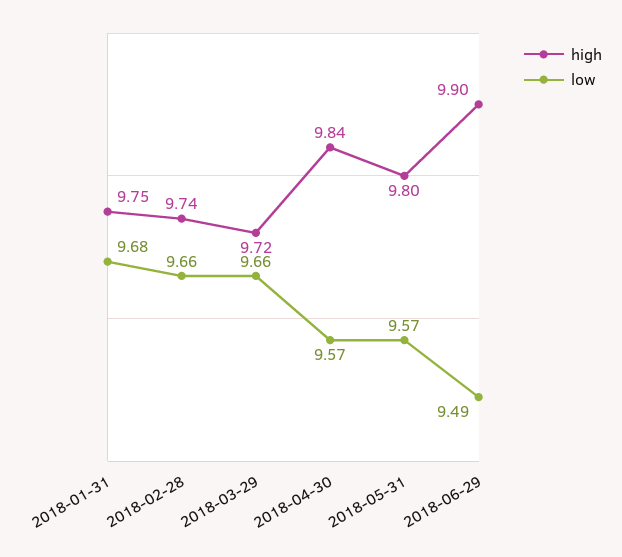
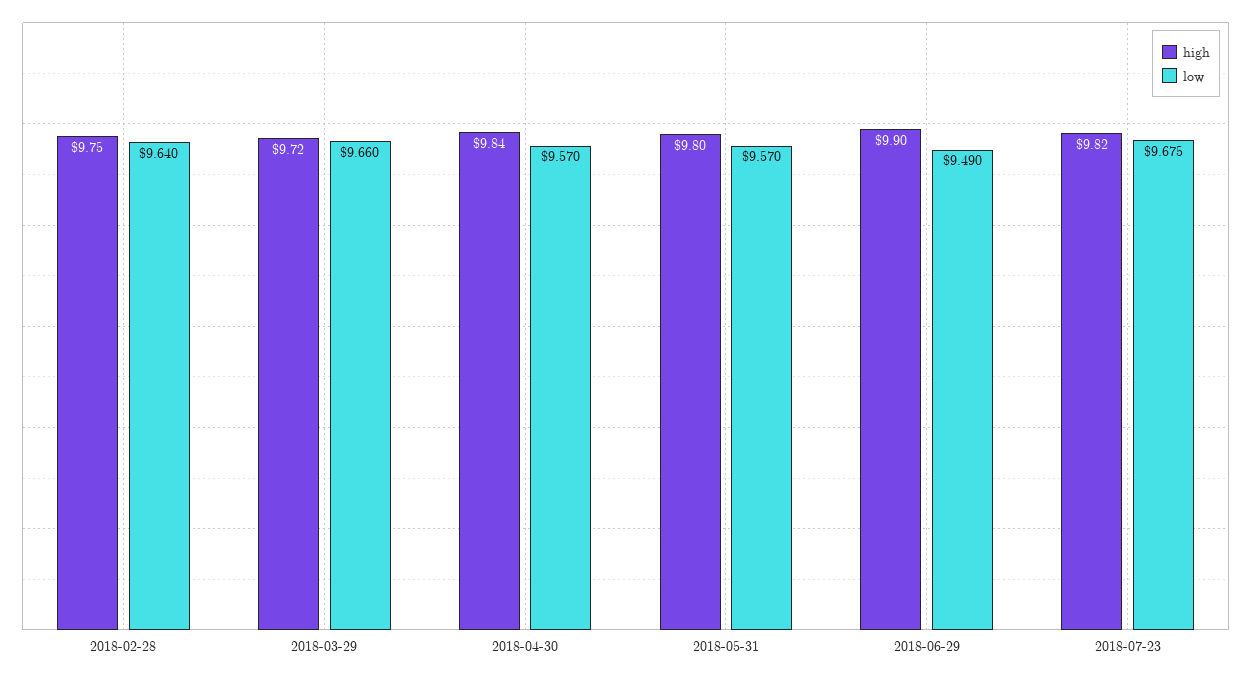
high, 2018-01-31: 9.75 -> none
low, 2018-01-31: 9.68 -> none
high, 2018-02-28: 9.74 -> 9.75
low, 2018-02-28: 9.66 -> 9.64
high, 2018-07-23: none -> 9.82
low, 2018-07-23: none -> 9.675

